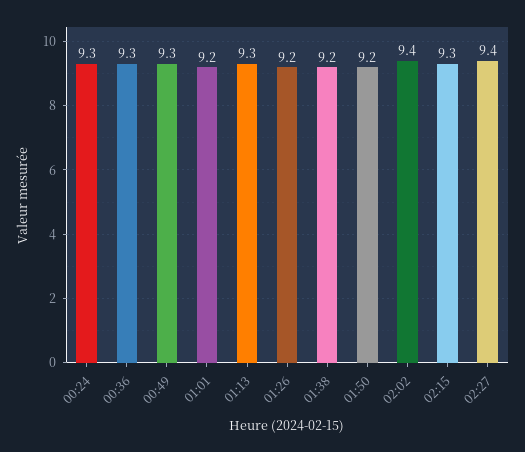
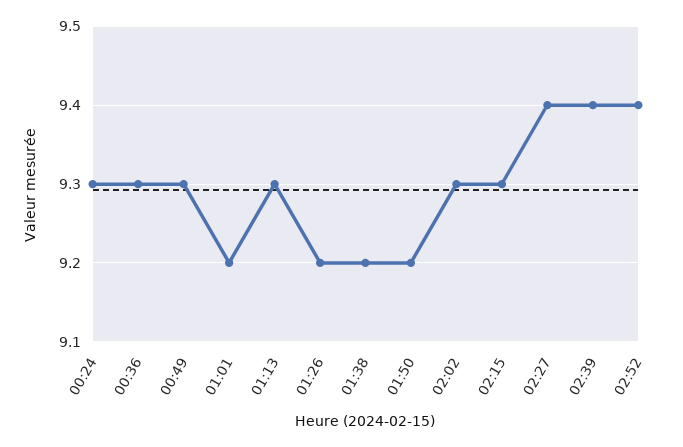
02:02: 9.4 -> 9.3
02:39: none -> 9.4
02:52: none -> 9.4

